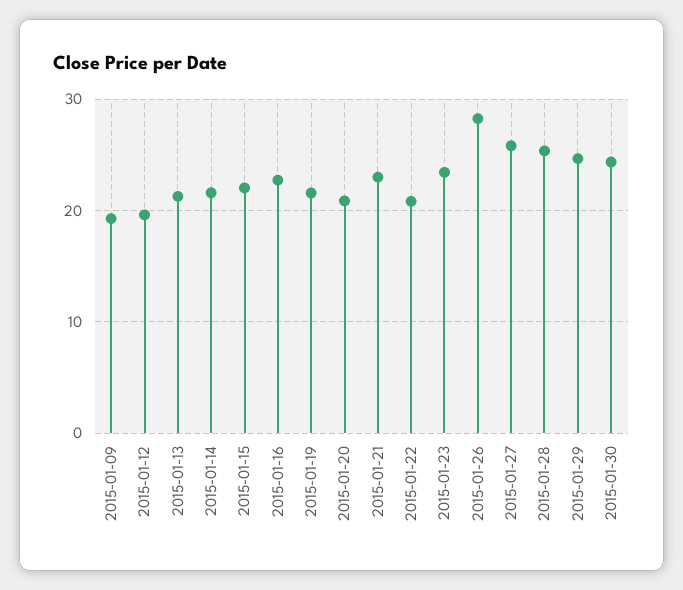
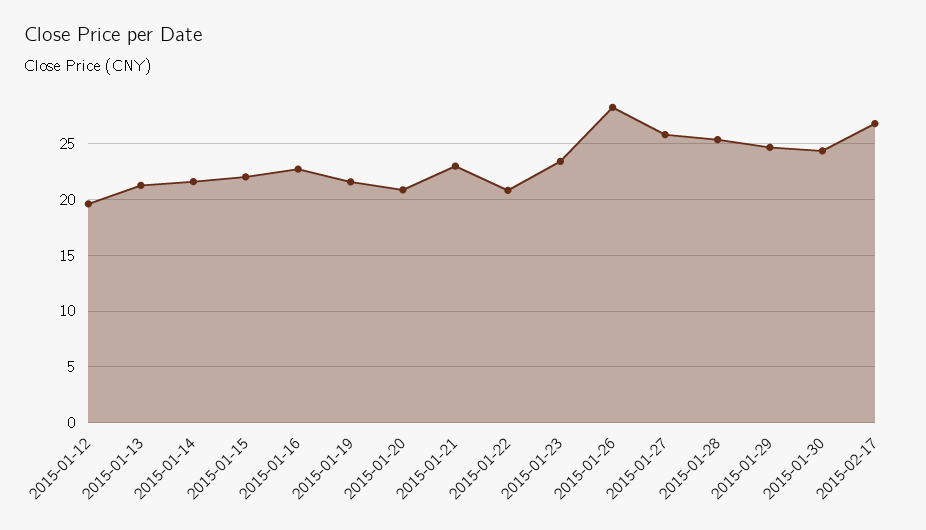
2015-01-09: 19 -> none
2015-02-17: none -> 27

